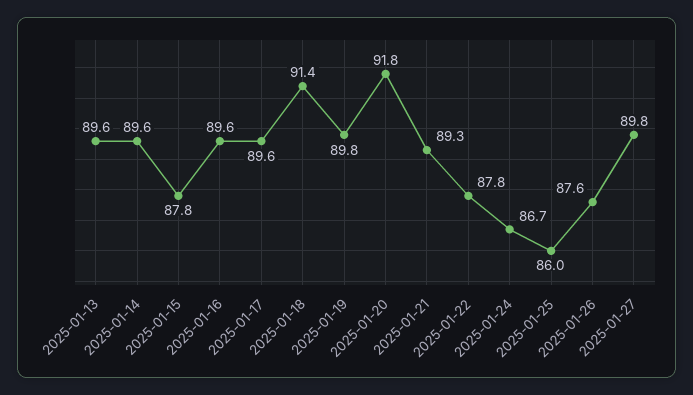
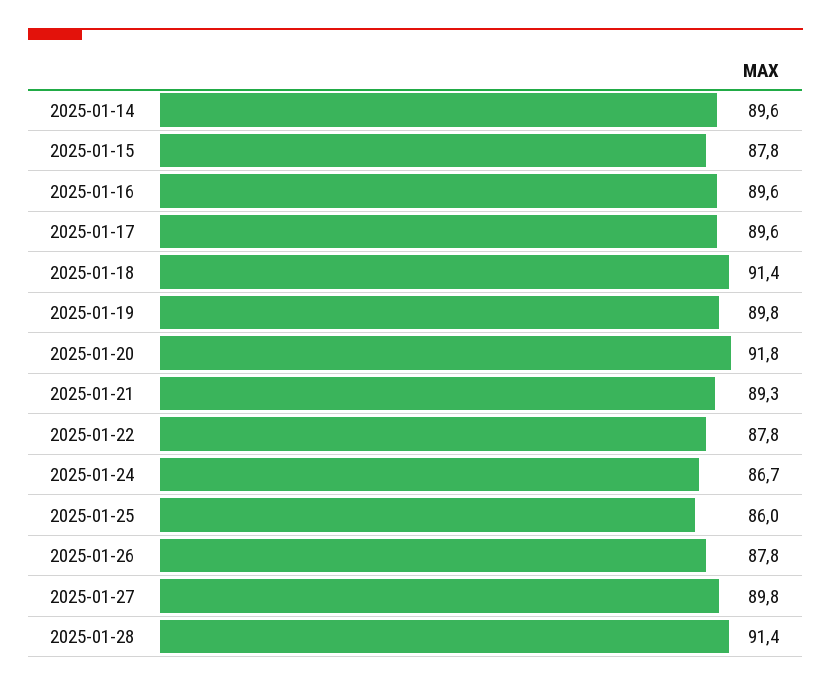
2025-01-13: 89.6 -> none
2025-01-26: 87.6 -> 87.8
2025-01-28: none -> 91.4

